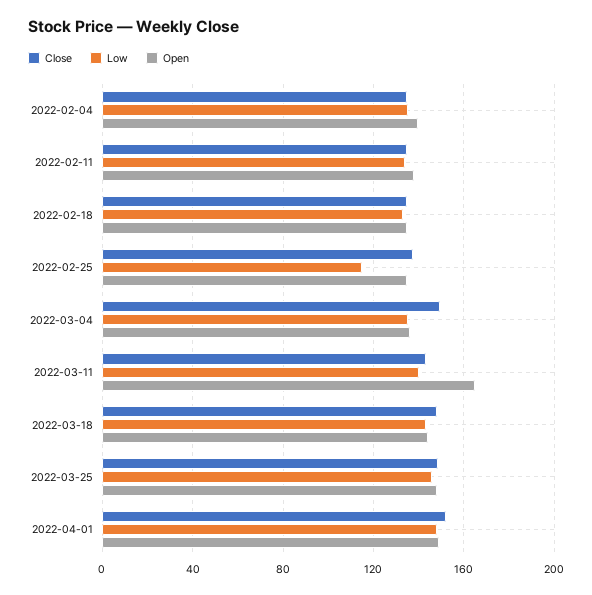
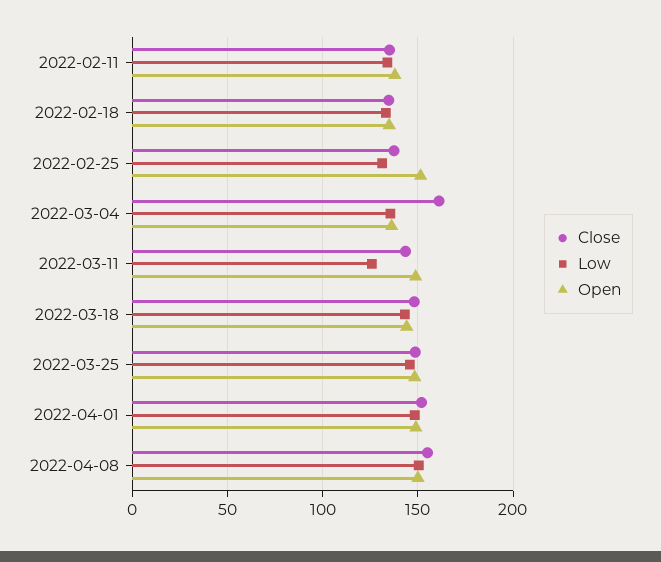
Close, 2022-02-04: 135 -> none
Low, 2022-02-04: 135 -> none
Open, 2022-02-04: 140 -> none
Low, 2022-02-25: 115 -> 130
Open, 2022-02-25: 135 -> 150
Close, 2022-03-04: 150 -> 160
Low, 2022-03-11: 140 -> 125
Open, 2022-03-11: 165 -> 150
Close, 2022-04-08: none -> 155
Low, 2022-04-08: none -> 150
Open, 2022-04-08: none -> 150

